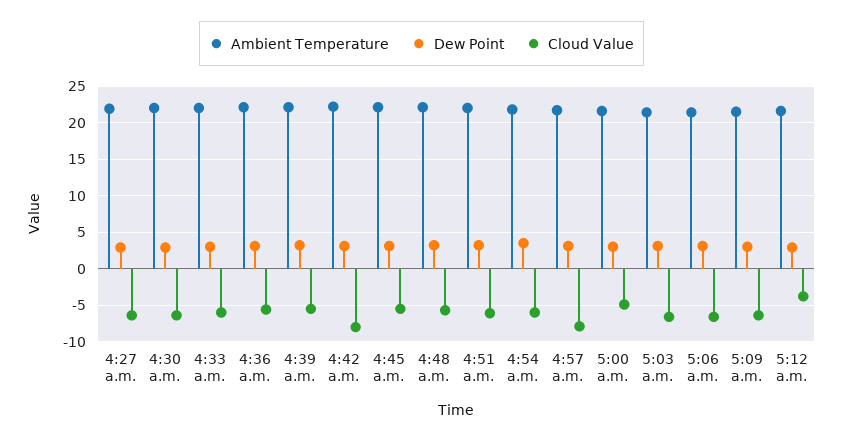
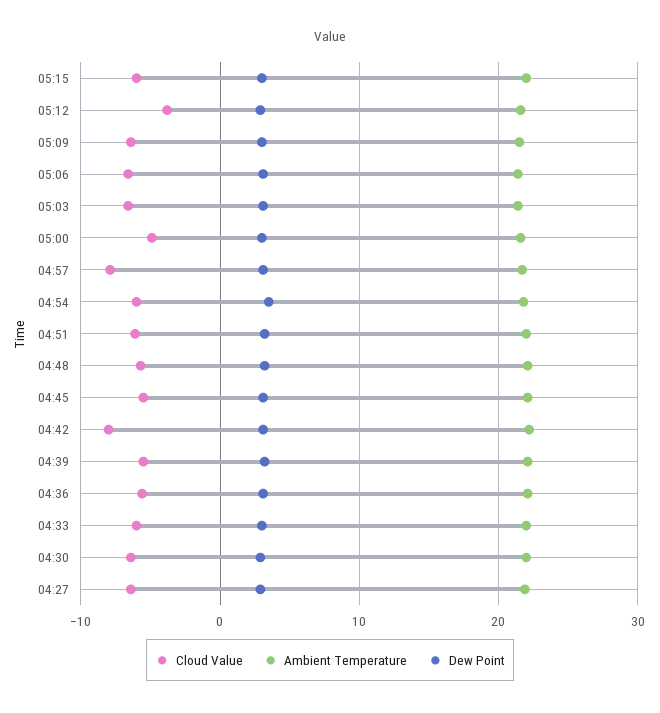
Cloud Value, 05:15: none -> -6
Ambient Temperature, 05:15: none -> 22
Dew Point, 05:15: none -> 3

